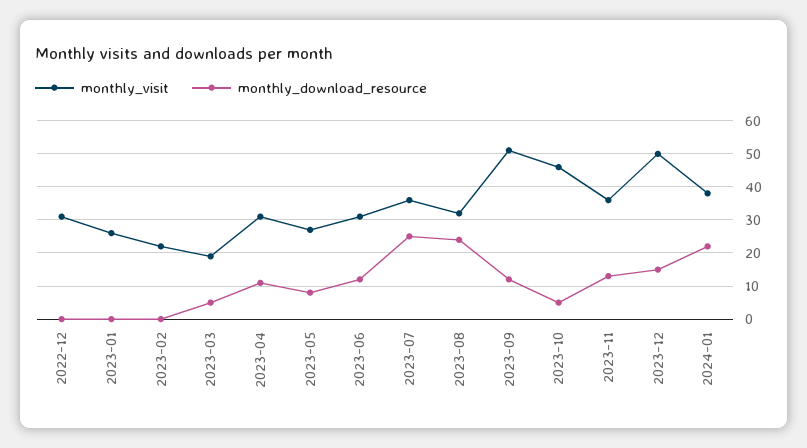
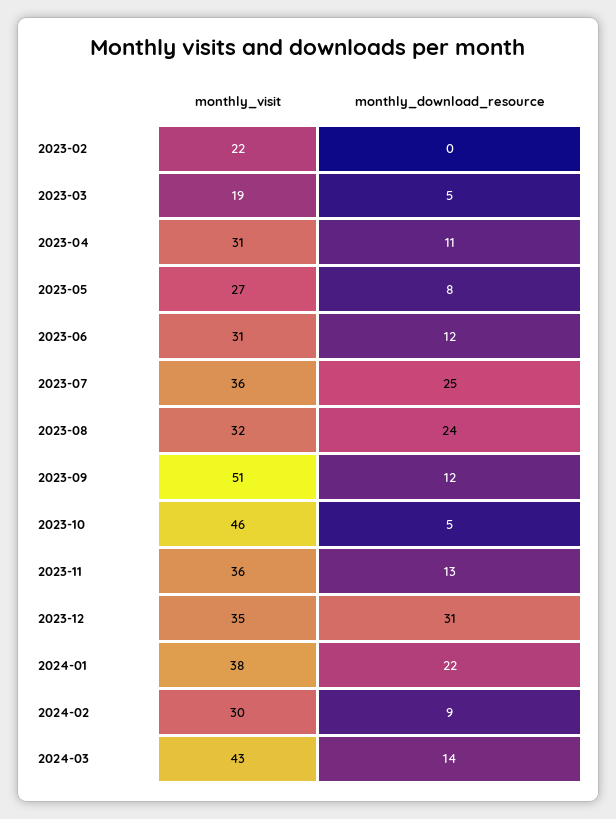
monthly_visit, 2022-12: 30 -> none
monthly_download_resource, 2022-12: 0 -> none
monthly_visit, 2023-01: 25 -> none
monthly_download_resource, 2023-01: 0 -> none
monthly_visit, 2023-12: 50 -> 35
monthly_download_resource, 2023-12: 15 -> 31
monthly_visit, 2024-02: none -> 30
monthly_download_resource, 2024-02: none -> 9
monthly_visit, 2024-03: none -> 43
monthly_download_resource, 2024-03: none -> 14

